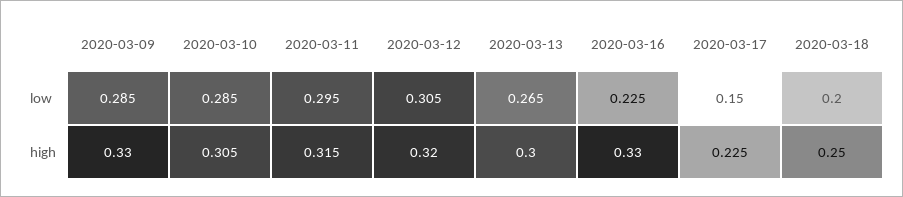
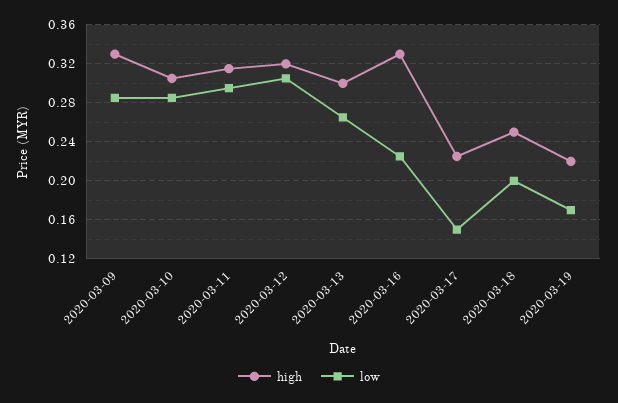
high, 2020-03-19: none -> 0.22
low, 2020-03-19: none -> 0.17

